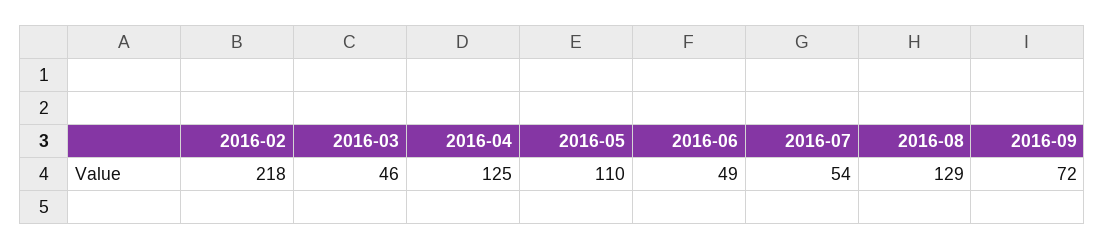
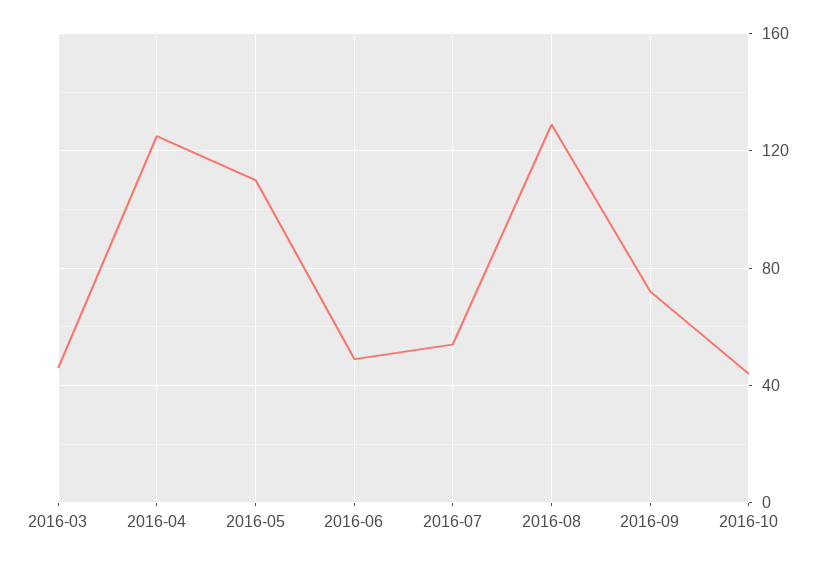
2016-02: 218 -> none
2016-10: none -> 45

